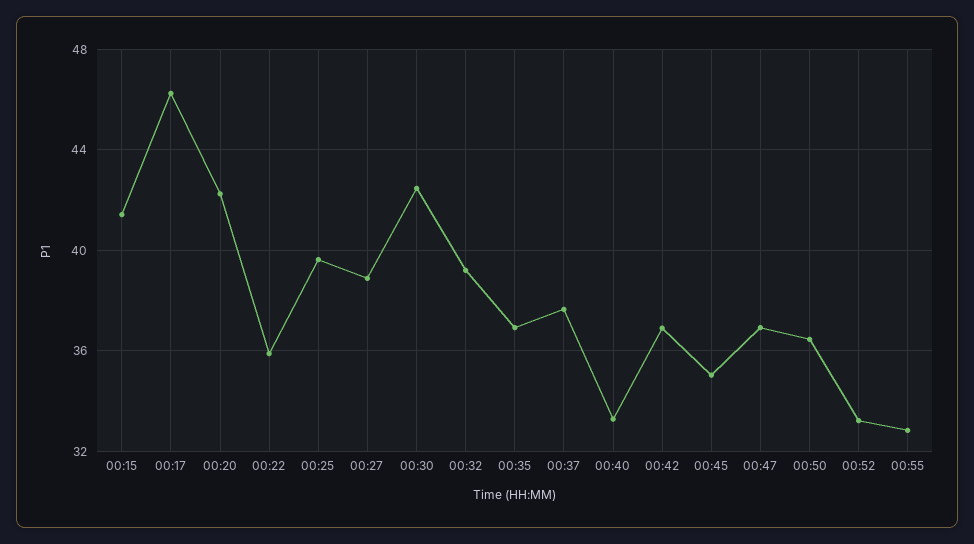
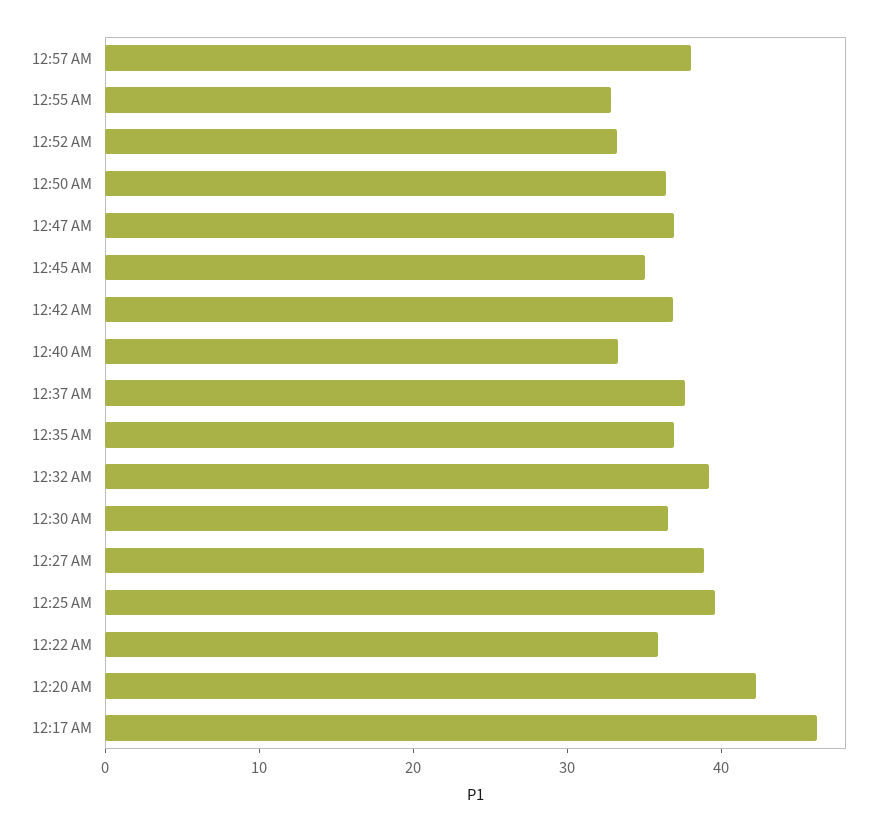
00:15: 41.5 -> none
00:30: 42.5 -> 36
12:57 AM: none -> 38

